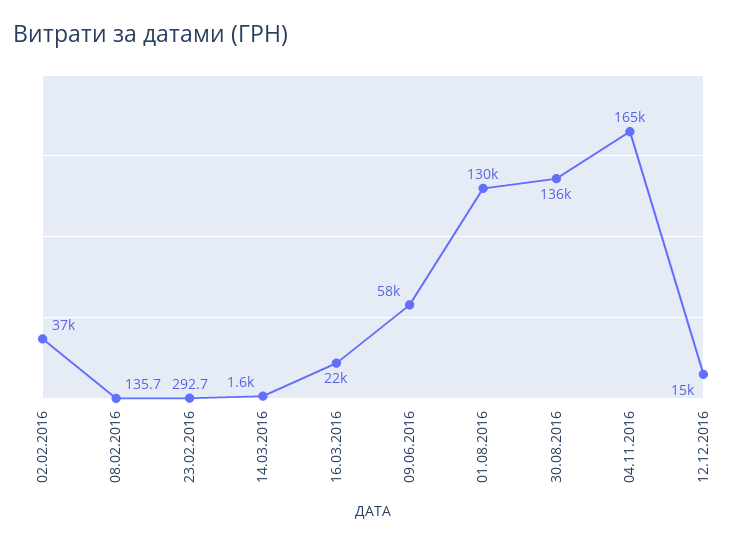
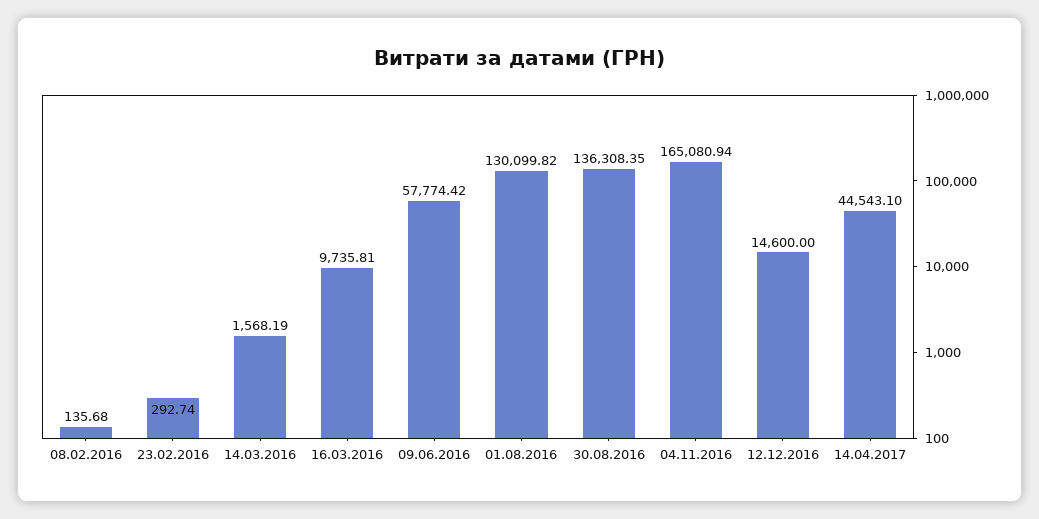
02.02.2016: 37000 -> none
16.03.2016: 22000 -> 9735.81
14.04.2017: none -> 44543.1

